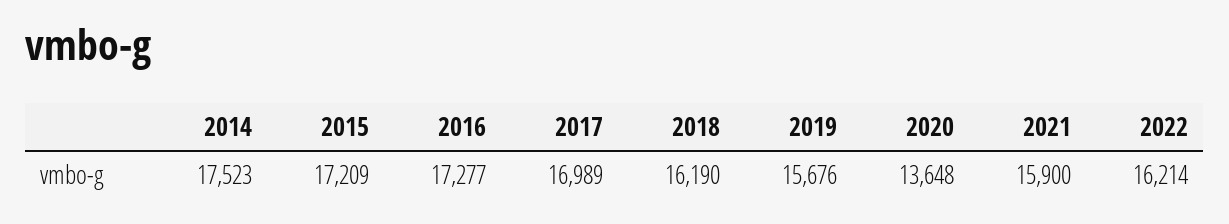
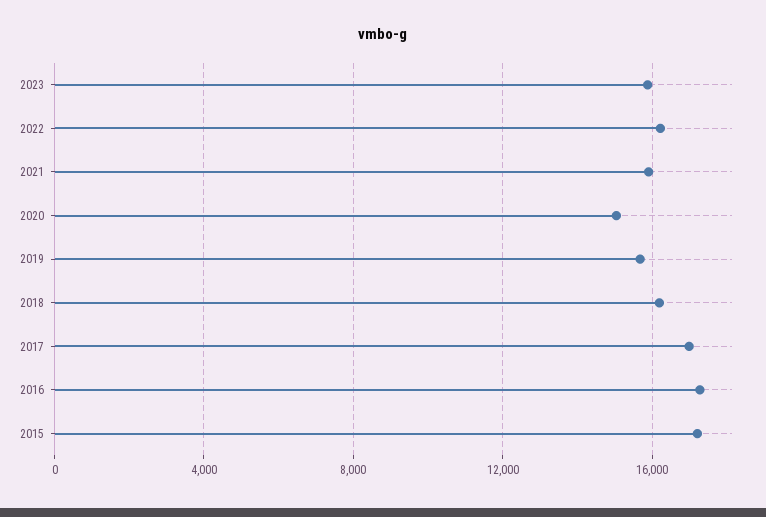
2014: 17523 -> none
2020: 13648 -> 15000
2023: none -> 16000

